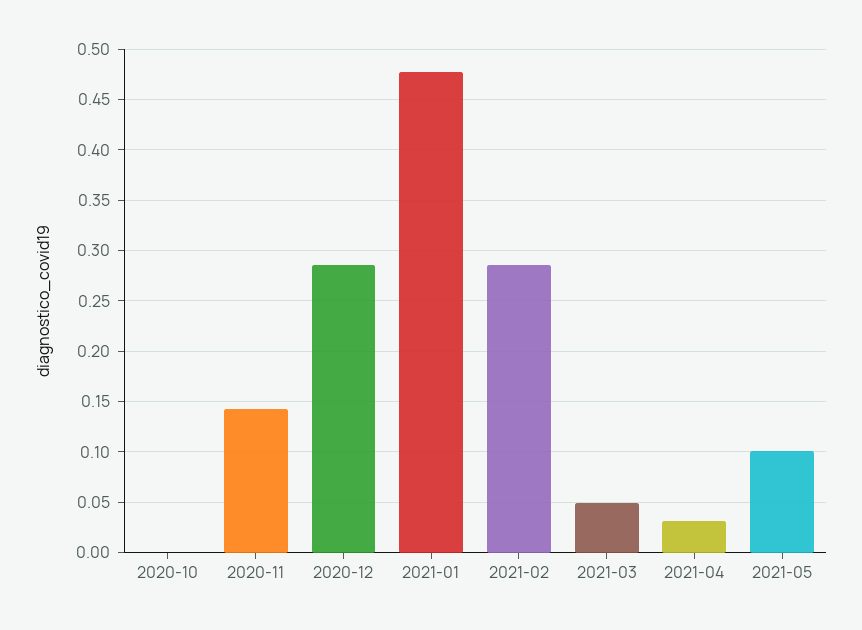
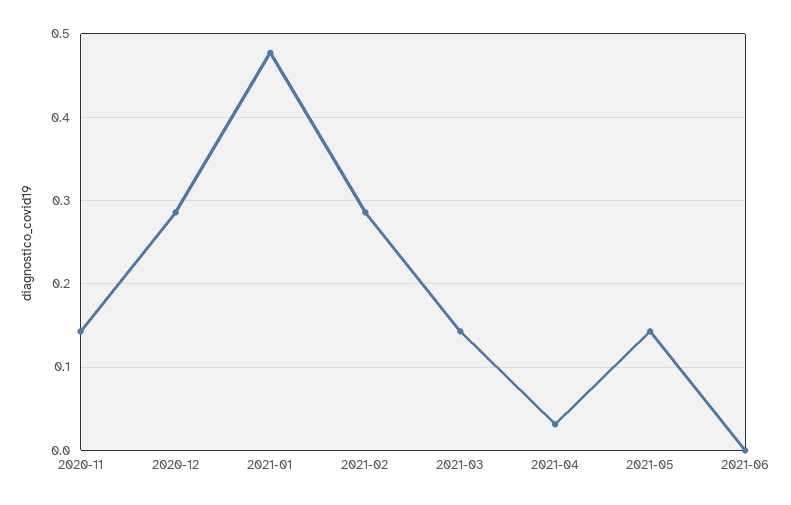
2020-10: 0 -> none
2021-03: 0.05 -> 0.14
2021-05: 0.1 -> 0.14
2021-06: none -> 0

